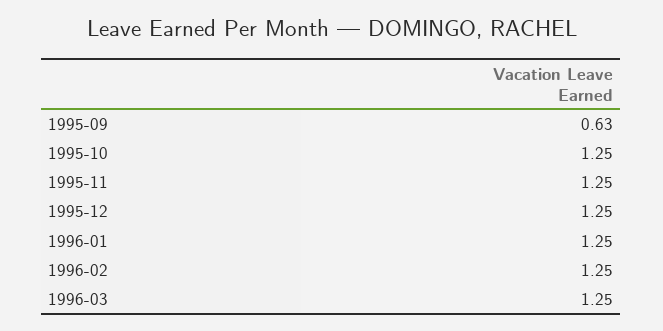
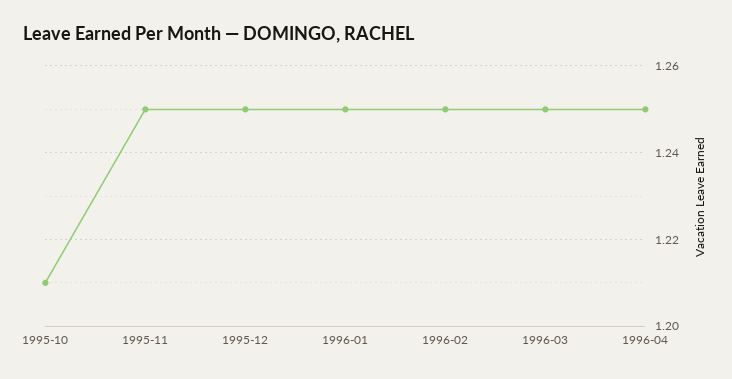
1995-09: 0.63 -> none
1995-10: 1.25 -> 1.21
1996-04: none -> 1.25

